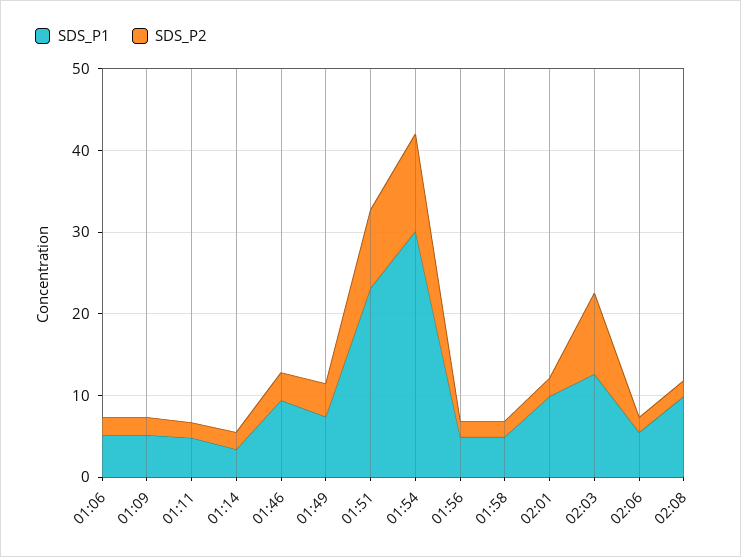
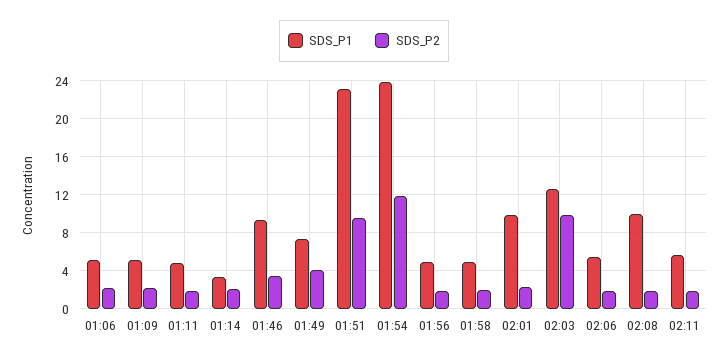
SDS_P1, 01:54: 30 -> 24
SDS_P1, 02:11: none -> 6
SDS_P2, 02:11: none -> 2

